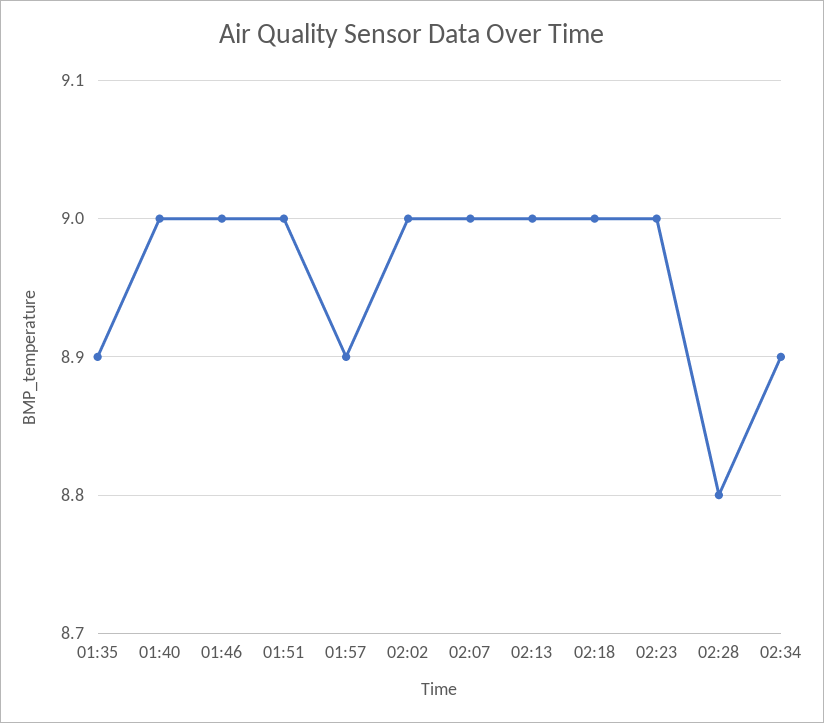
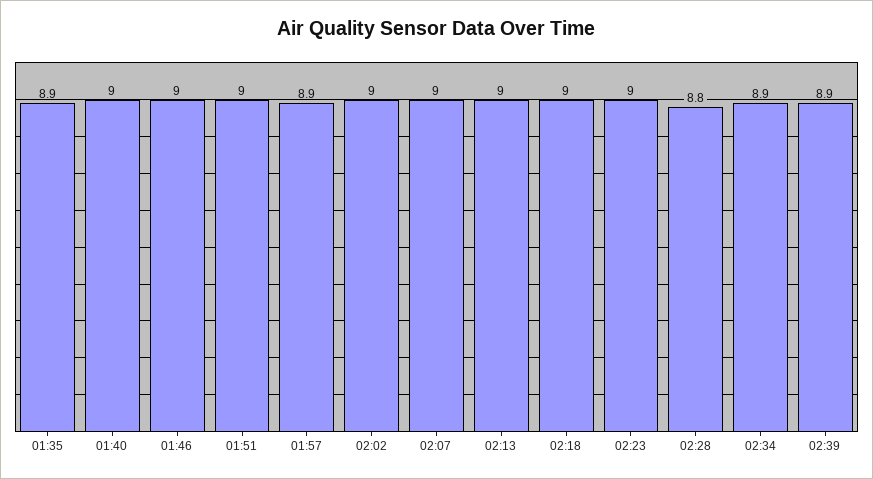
02:39: none -> 8.9

